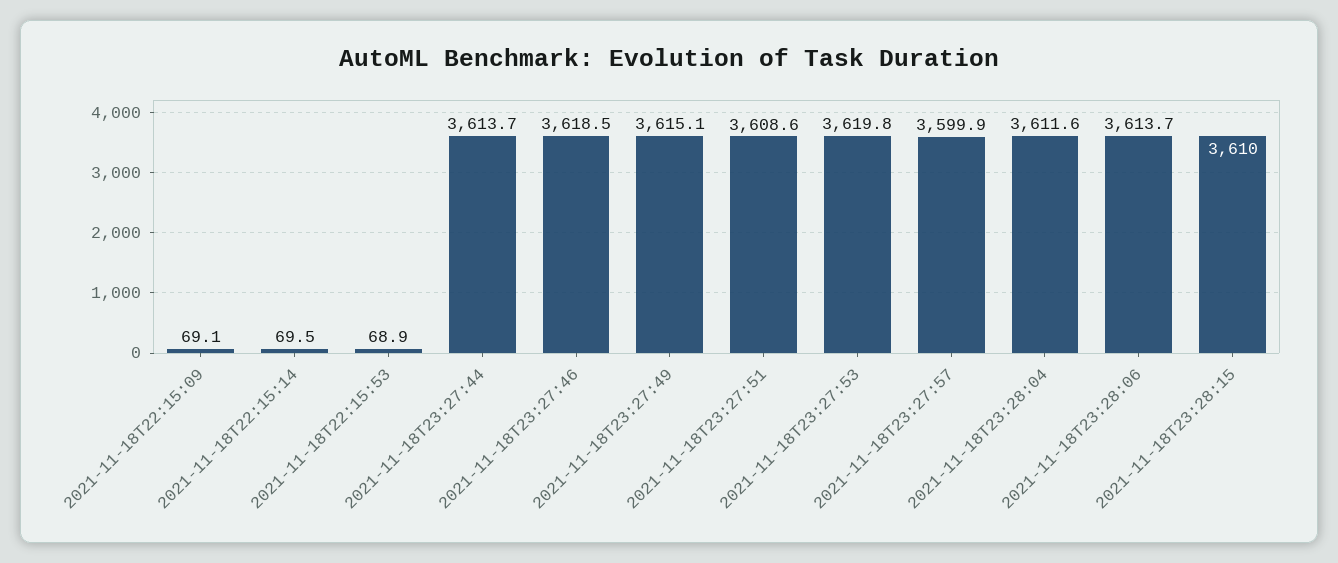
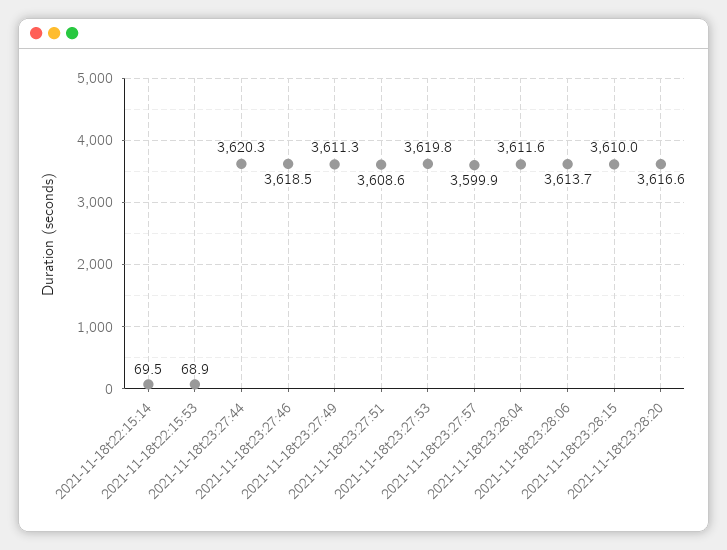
2021-11-18T22:15:09: 69.1 -> none
2021-11-18T23:27:44: 3613.7 -> 3620.3
2021-11-18T23:27:49: 3615.1 -> 3611.3
2021-11-18t23:28:20: none -> 3616.6

